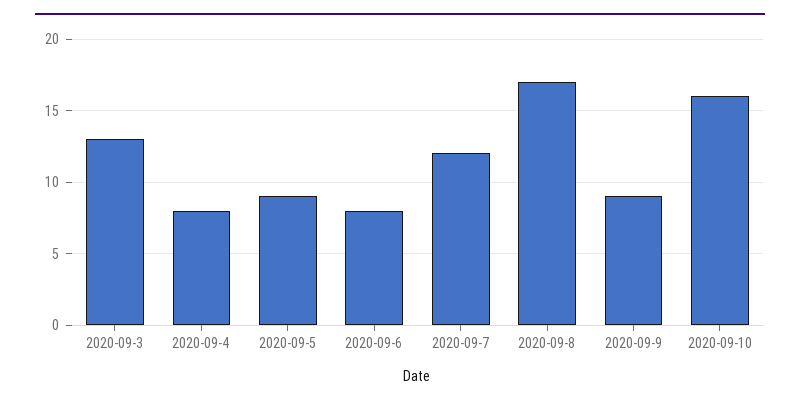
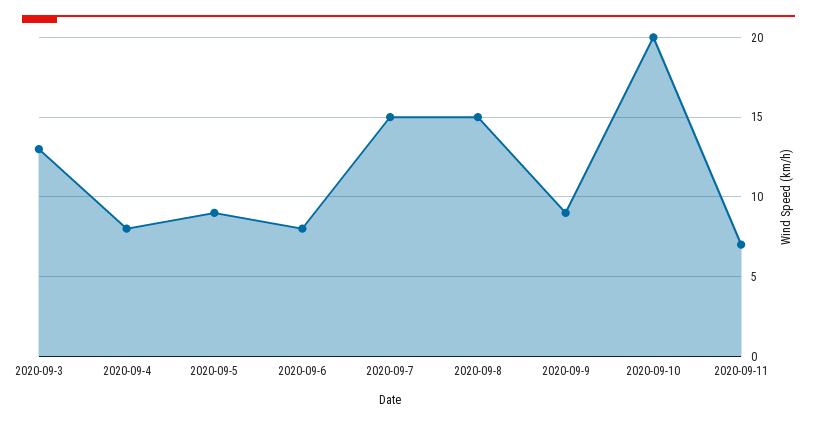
2020-09-7: 12 -> 15
2020-09-8: 17 -> 15
2020-09-10: 16 -> 20
2020-09-11: none -> 7

